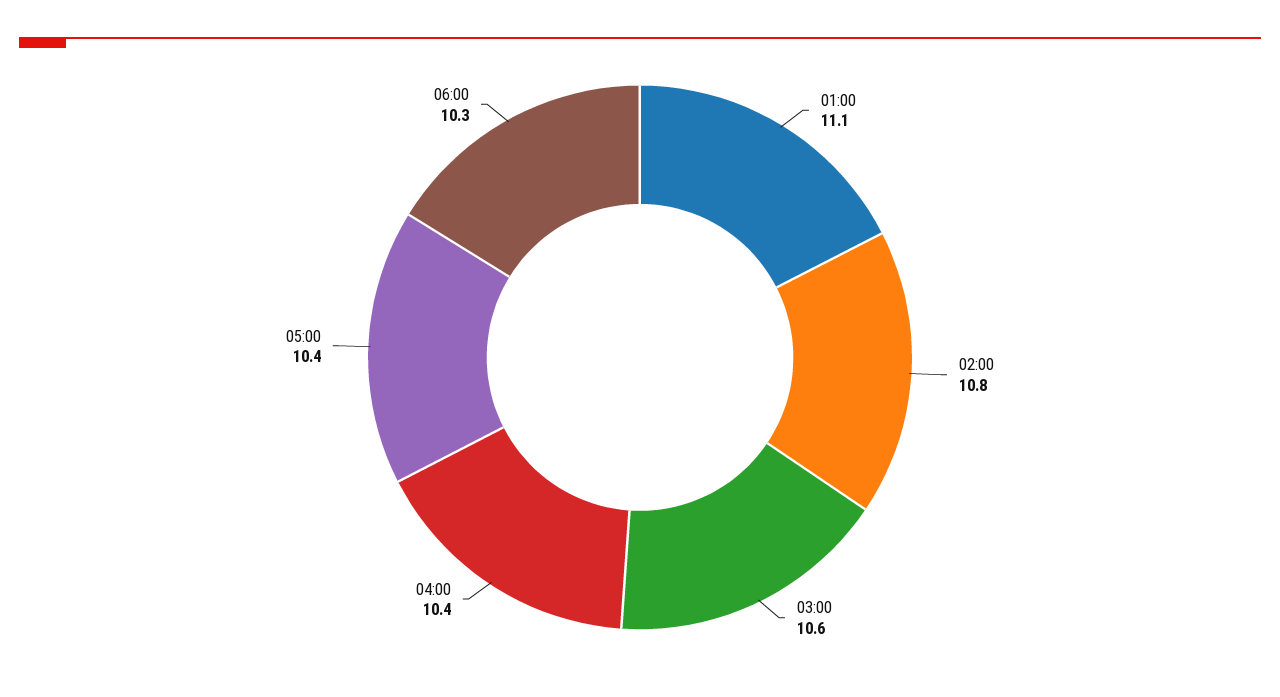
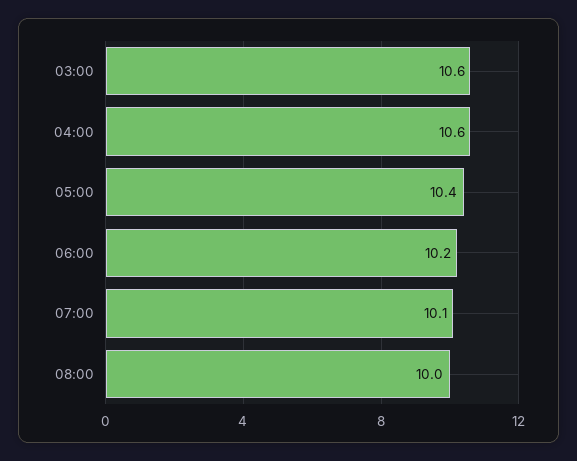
01:00: 11.1 -> none
02:00: 10.8 -> none
04:00: 10.4 -> 10.6
06:00: 10.3 -> 10.2
07:00: none -> 10.1
08:00: none -> 10

